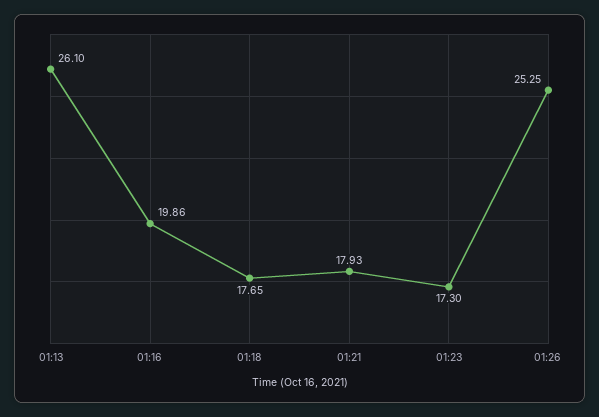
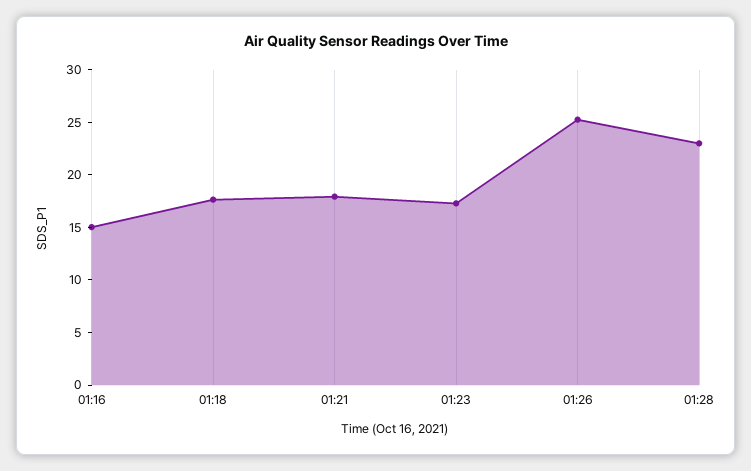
01:13: 26.1 -> none
01:16: 19.86 -> 15
01:28: none -> 23

